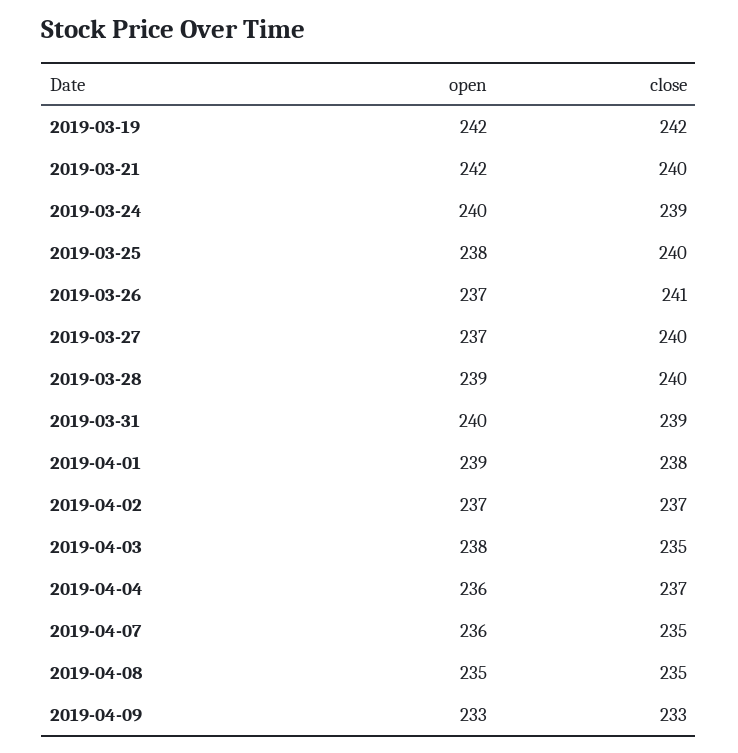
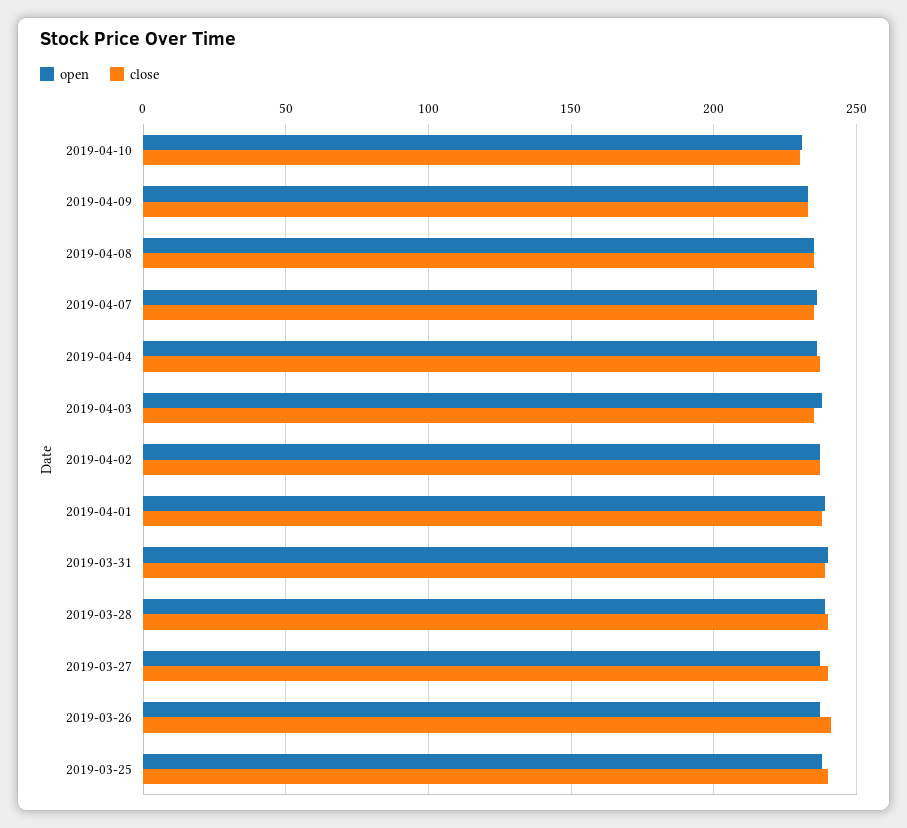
open, 2019-03-19: 242 -> none
close, 2019-03-19: 242 -> none
open, 2019-03-21: 242 -> none
close, 2019-03-21: 240 -> none
open, 2019-03-24: 240 -> none
close, 2019-03-24: 239 -> none
open, 2019-04-10: none -> 230
close, 2019-04-10: none -> 230

